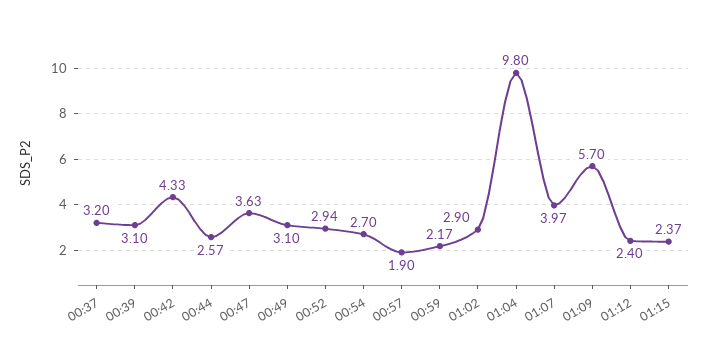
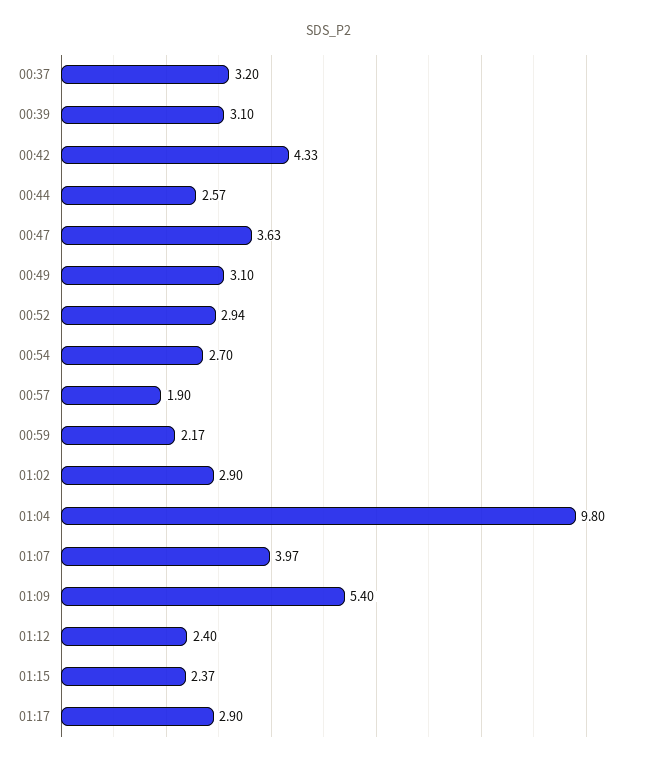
01:09: 5.7 -> 5.4
01:17: none -> 2.9

